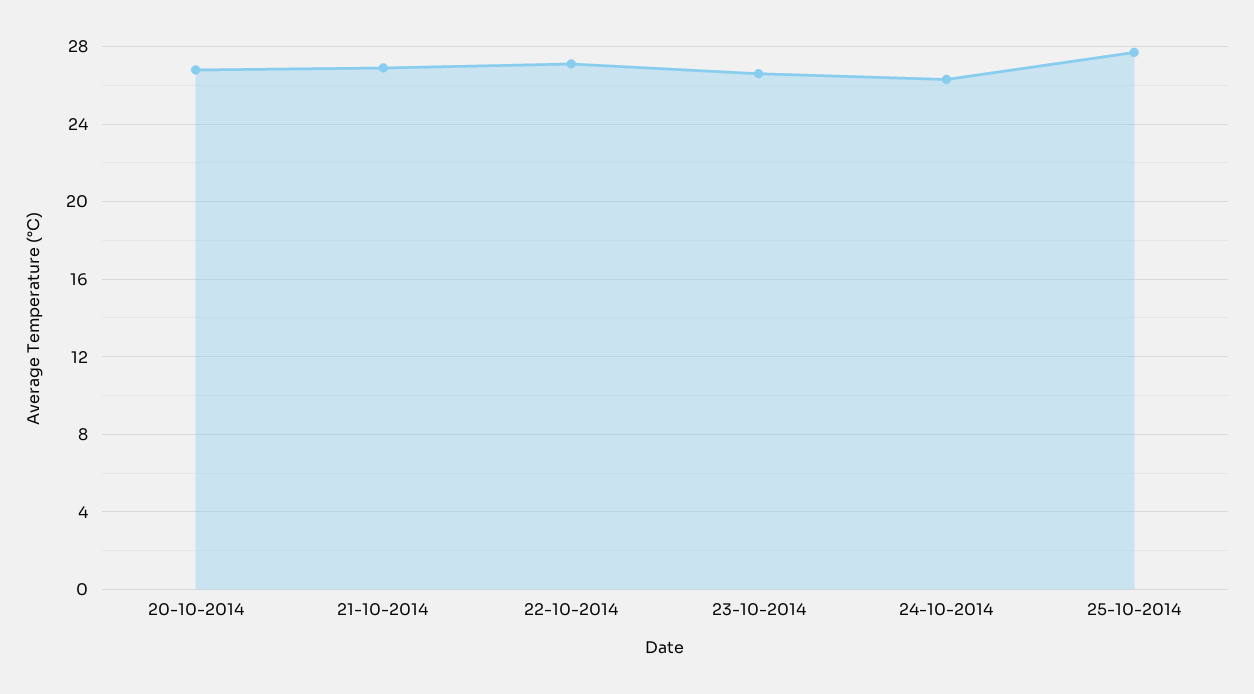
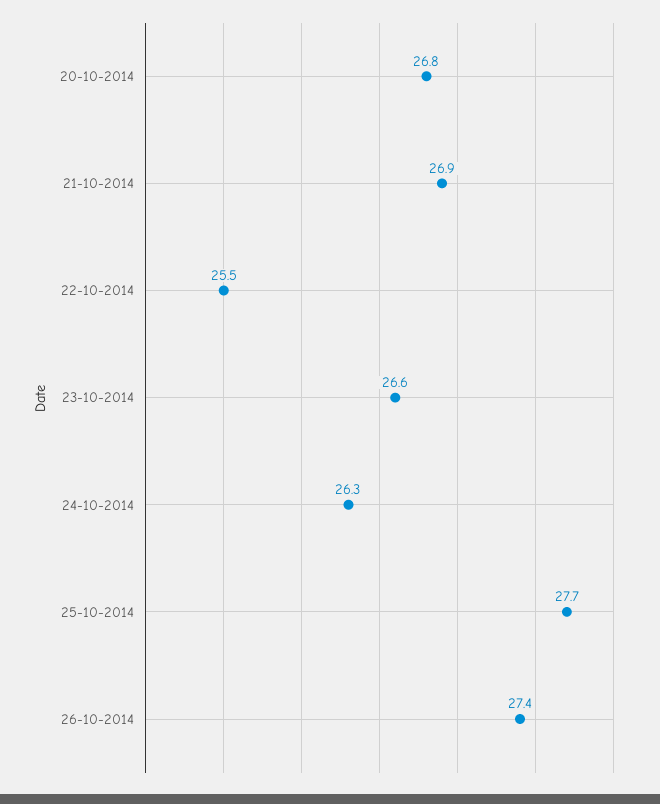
22-10-2014: 27 -> 25.5
26-10-2014: none -> 27.4

